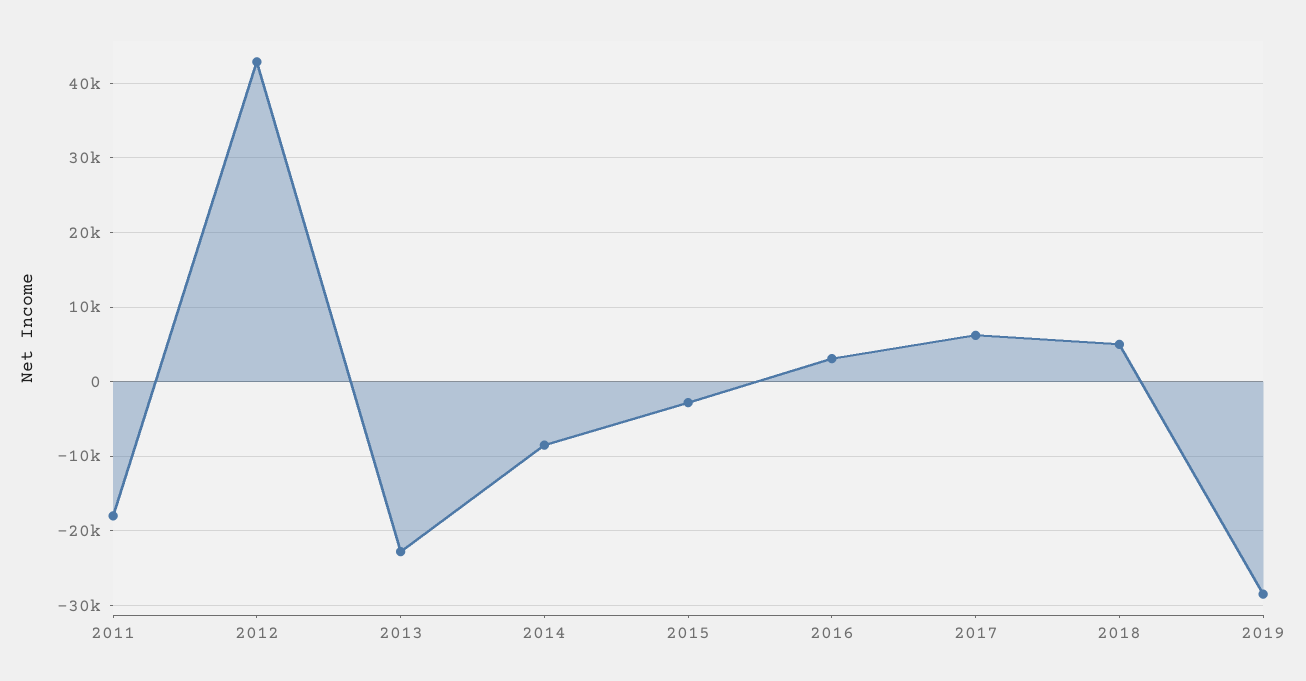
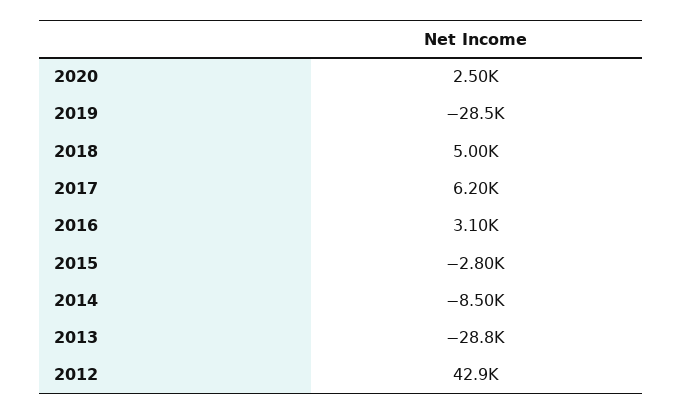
2011: -18000 -> none
2013: -23000 -> -28800
2020: none -> 2500

